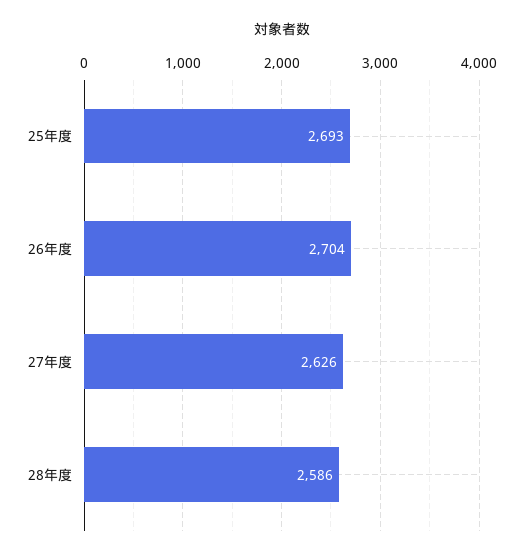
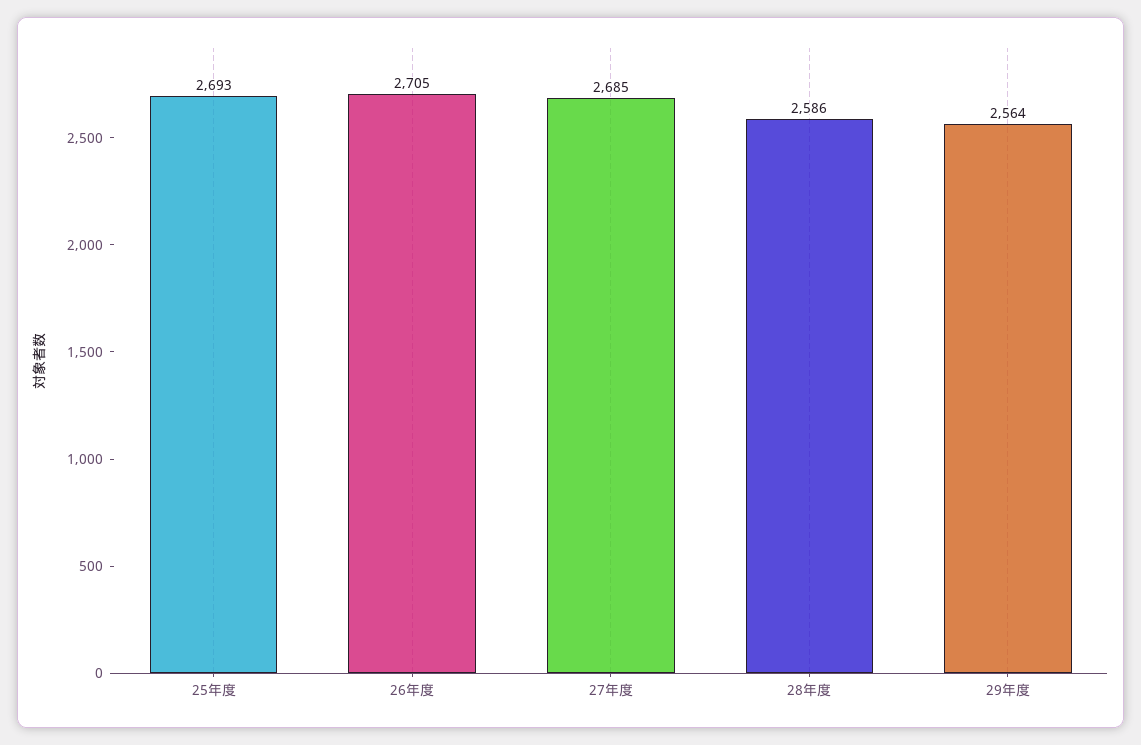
26年度: 2704 -> 2705
27年度: 2626 -> 2685
29年度: none -> 2564

